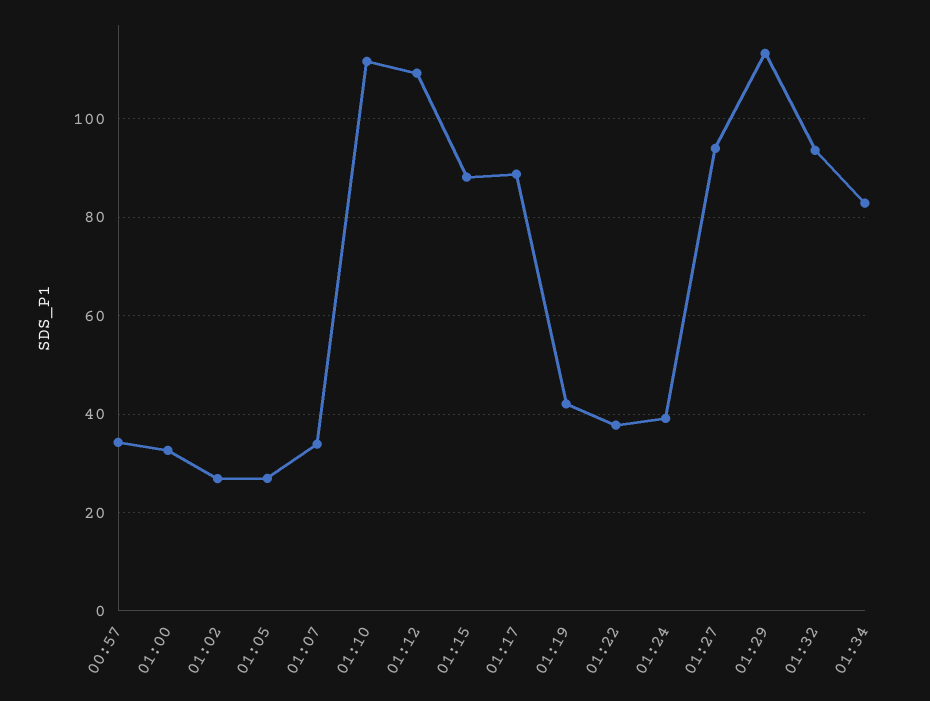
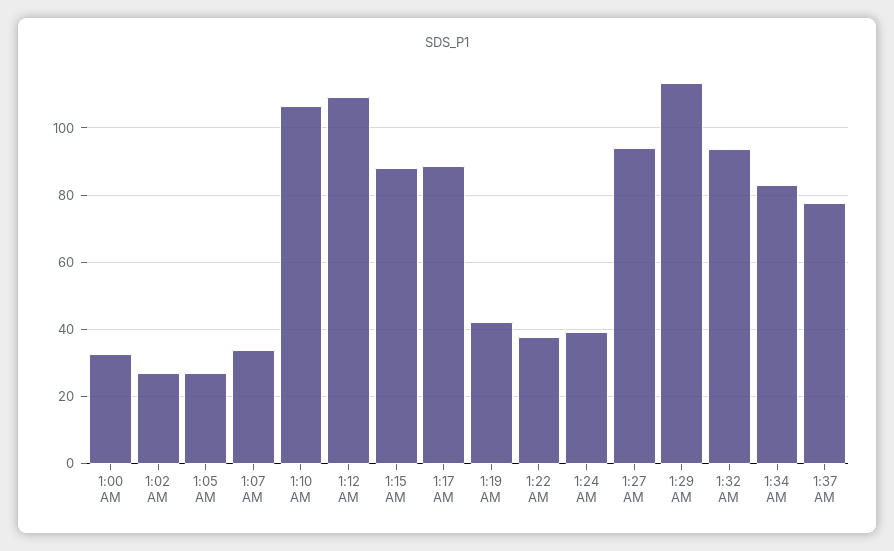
00:57: 34 -> none
01:10: 112 -> 106
1:37 AM: none -> 78

